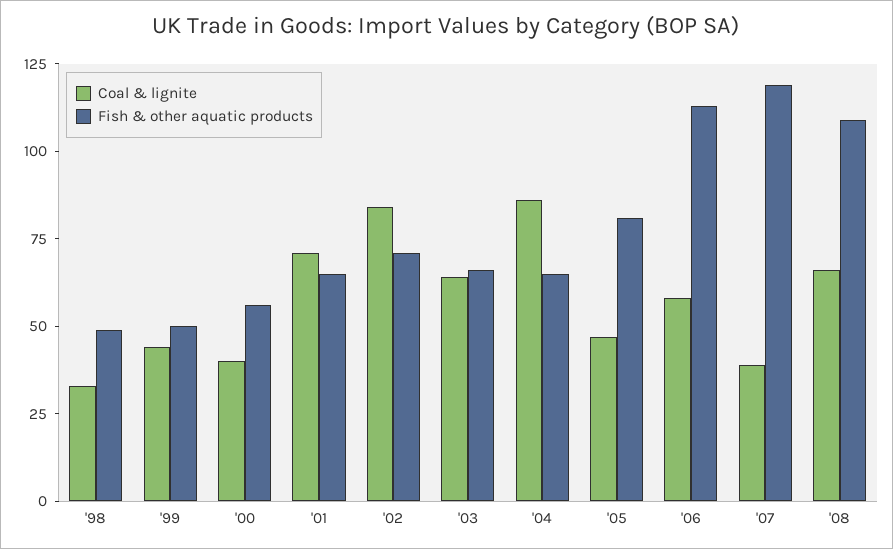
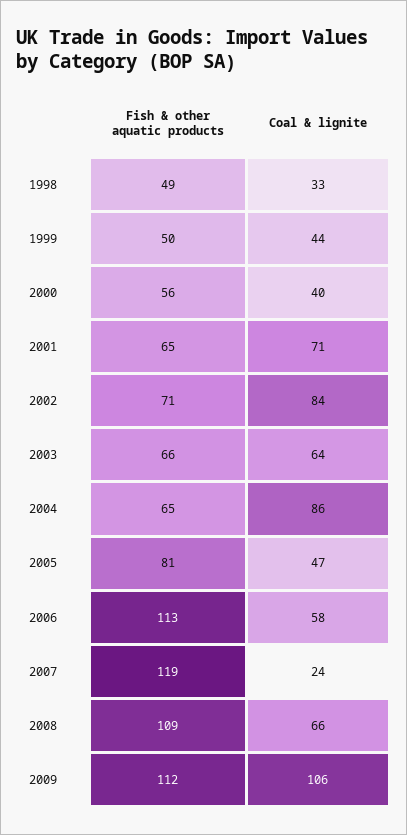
Coal & lignite, '07: 40 -> 24
Fish & other aquatic products, 2009: none -> 112
Coal & lignite, 2009: none -> 106

